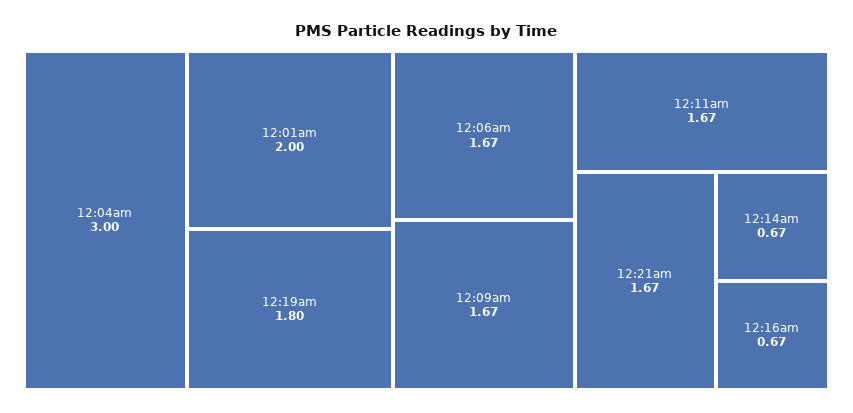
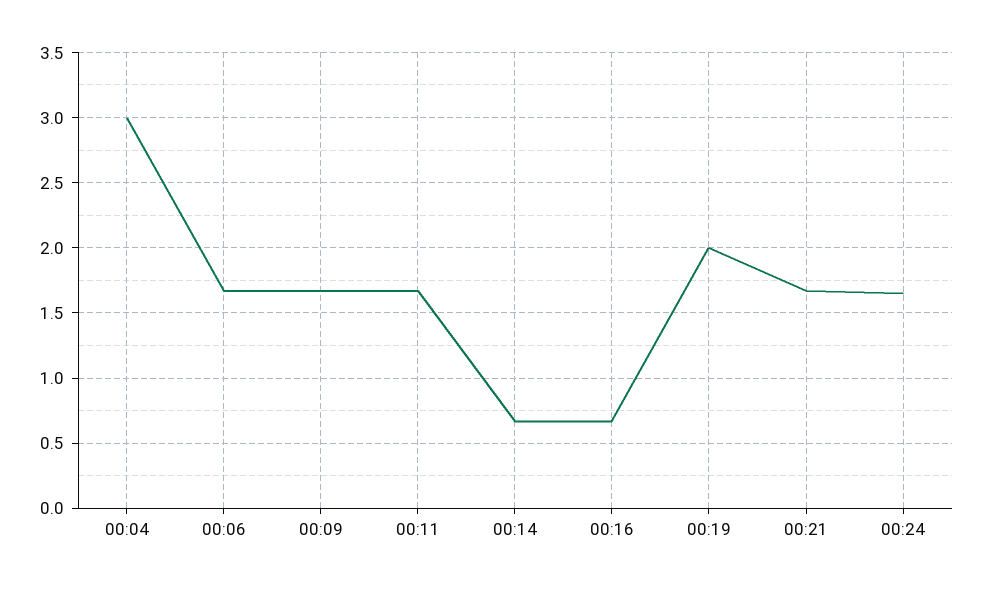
12:01am: 2 -> none
12:19am: 1.8 -> 2
00:24: none -> 1.65

